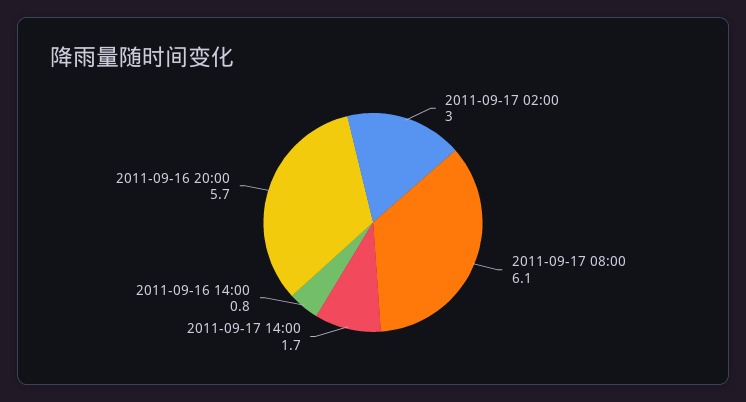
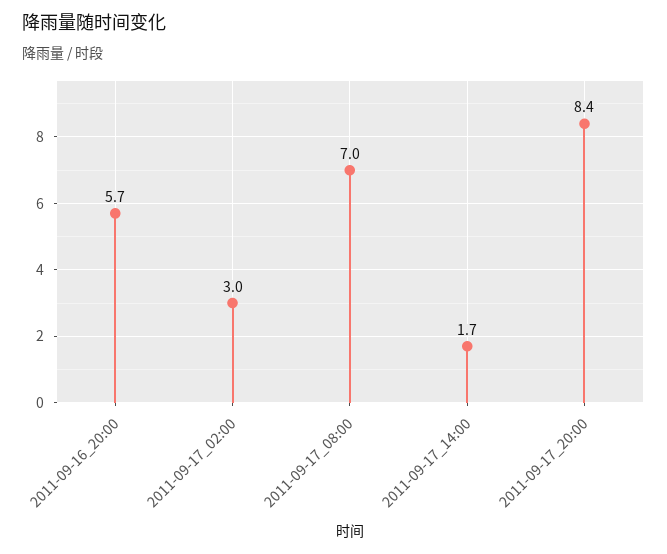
2011-09-17 08:00: 6.1 -> 7
2011-09-16 14:00: 0.8 -> none
2011-09-17_20:00: none -> 8.4

